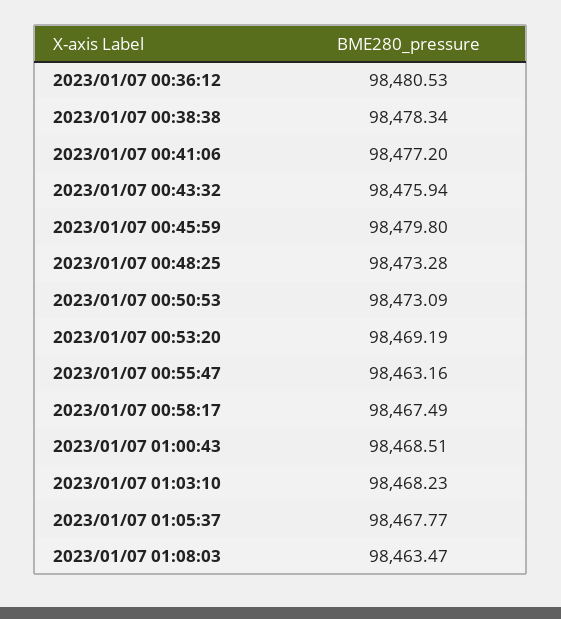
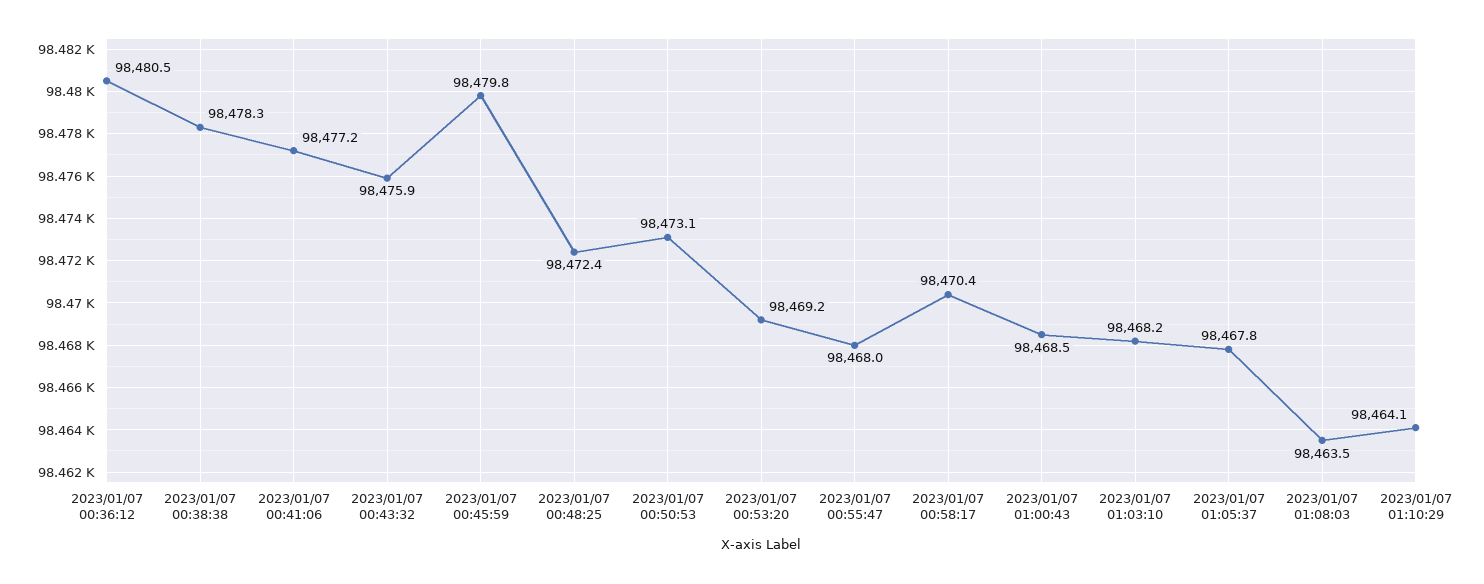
2023/01/07 00:48:25: 98473.28 -> 98472.4
2023/01/07 00:55:47: 98463.16 -> 98468
2023/01/07 00:58:17: 98467.49 -> 98470.4
2023/01/07 01:10:29: none -> 98464.1

